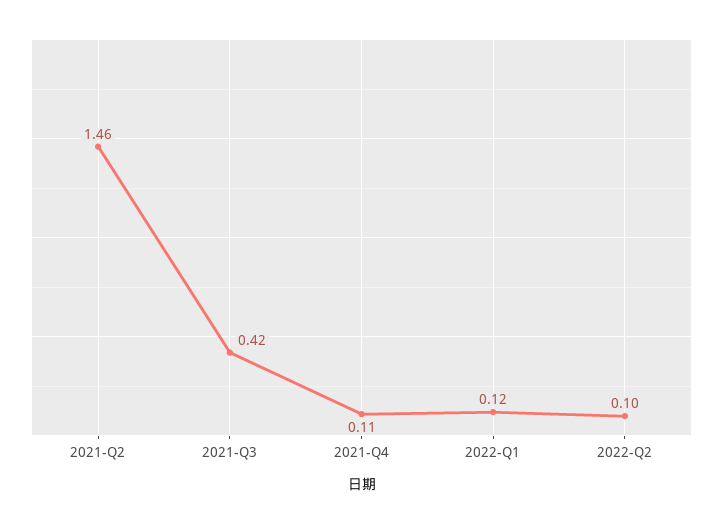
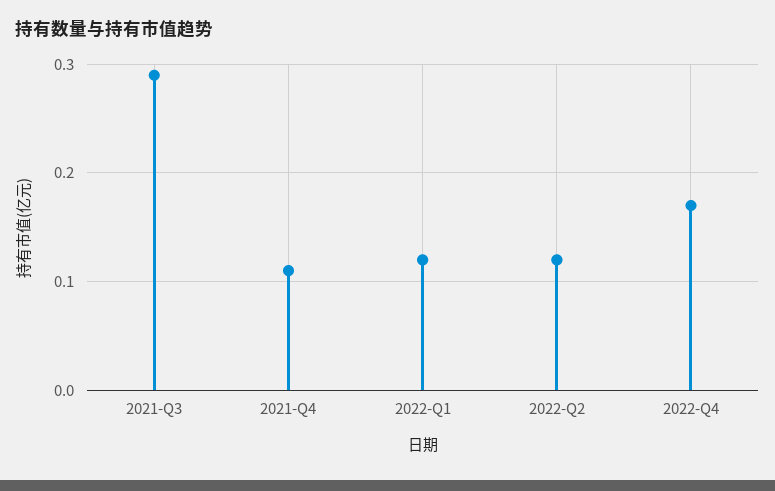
2021-Q2: 1.46 -> none
2021-Q3: 0.42 -> 0.29
2022-Q2: 0.1 -> 0.12
2022-Q4: none -> 0.17

